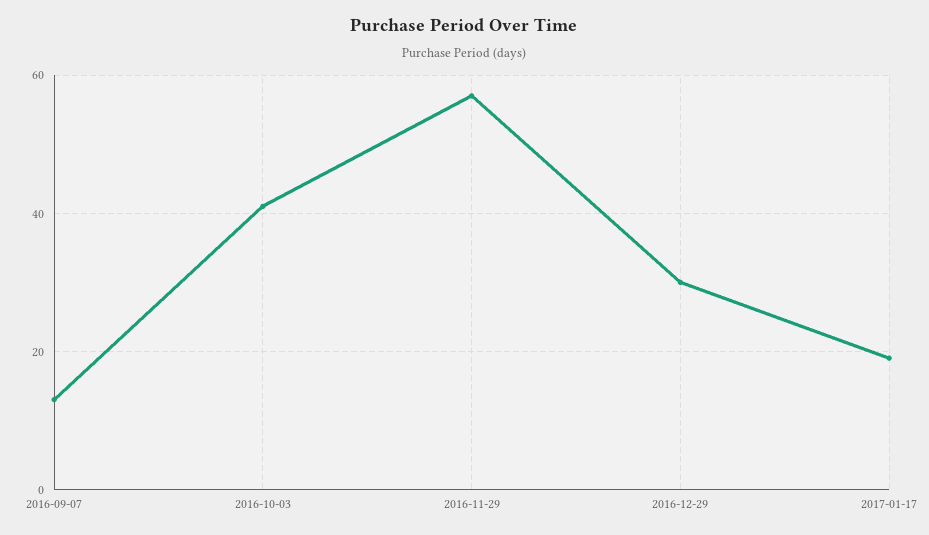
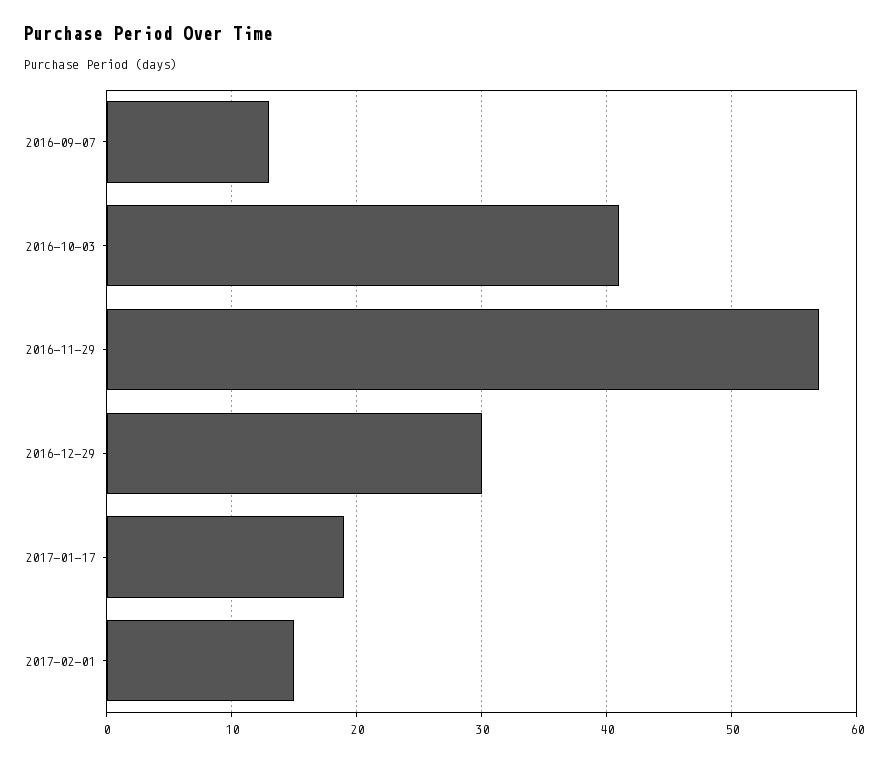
2017-02-01: none -> 15

